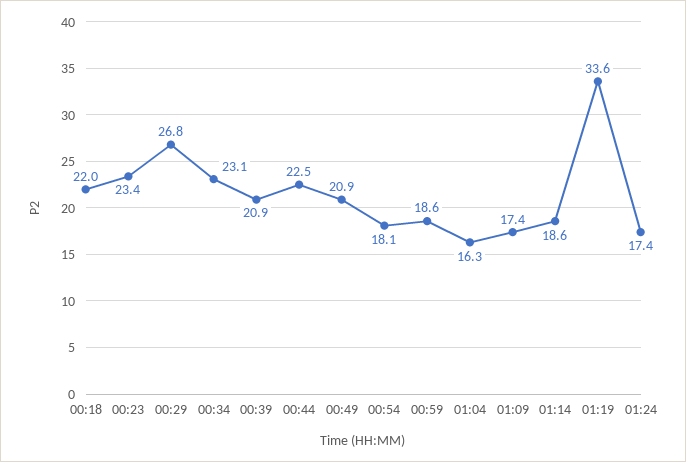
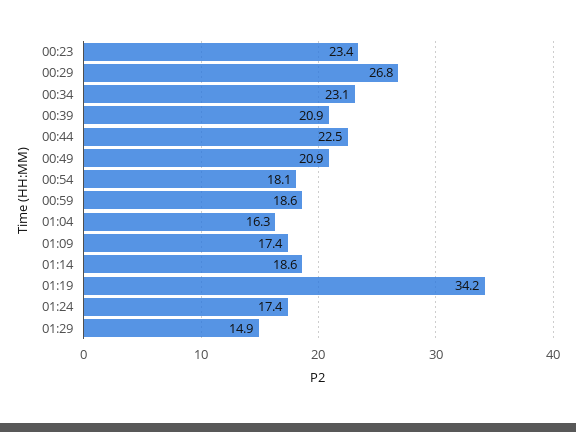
00:18: 22 -> none
01:19: 33.6 -> 34.2
01:29: none -> 14.9

